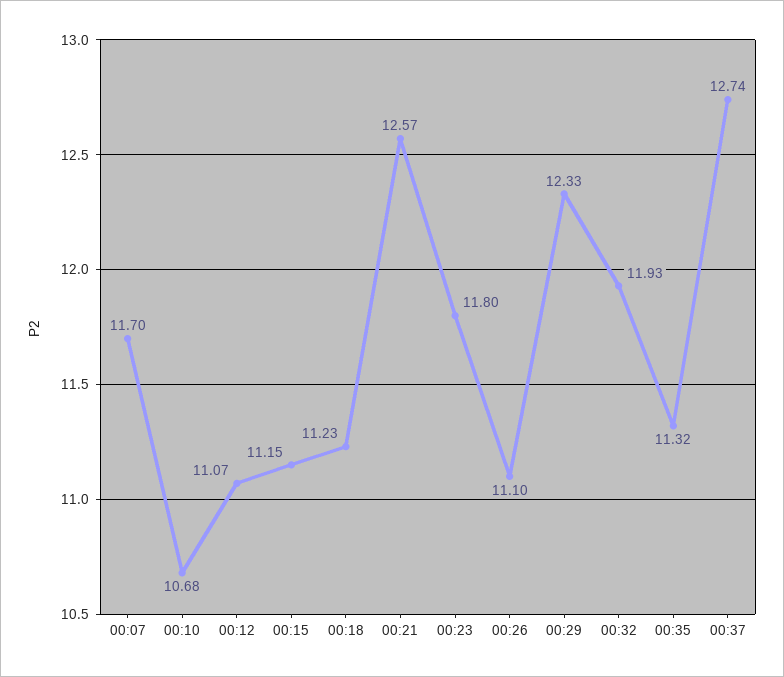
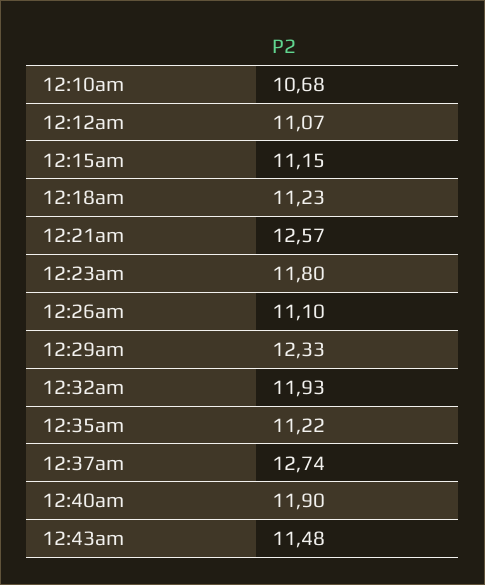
00:07: 11.7 -> none
00:35: 11.32 -> 11.22
12:40am: none -> 11.9
12:43am: none -> 11.48

